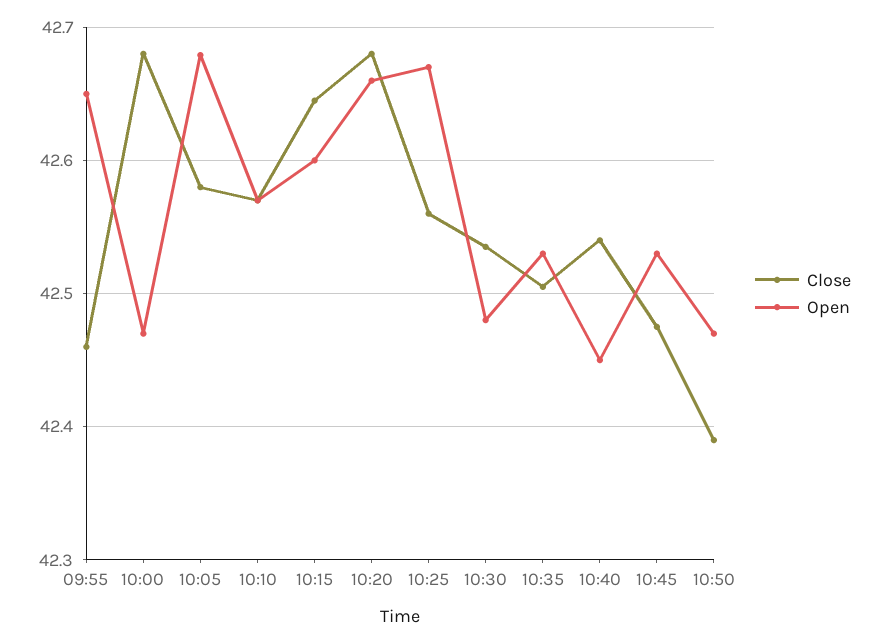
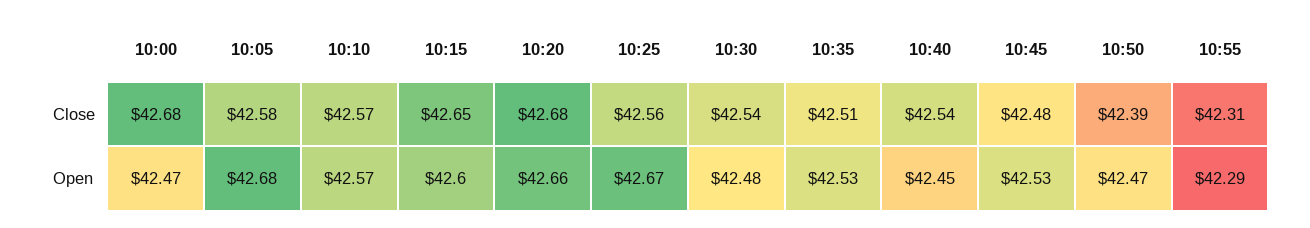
Close, 09:55: 42.46 -> none
Open, 09:55: 42.65 -> none
Close, 10:55: none -> 42.31
Open, 10:55: none -> 42.29

